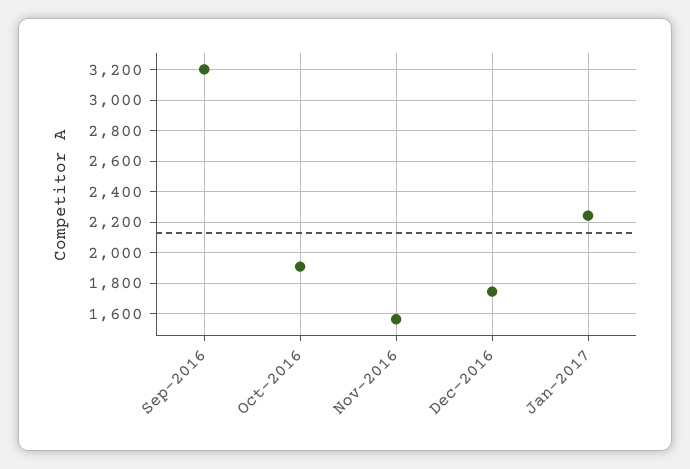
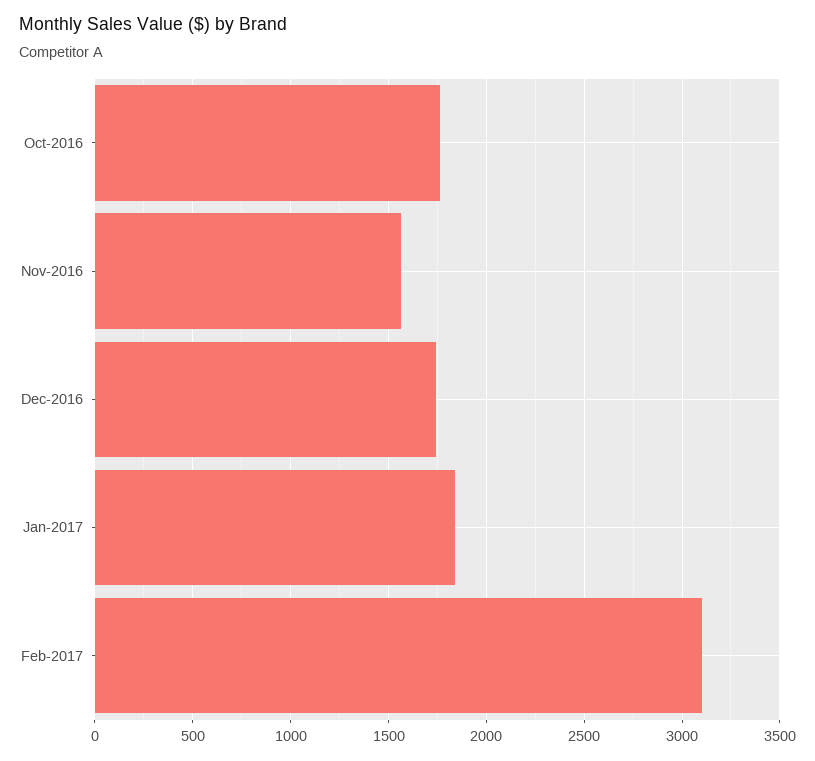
Sep-2016: 3200 -> none
Oct-2016: 1900 -> 1750
Jan-2017: 2250 -> 1850
Feb-2017: none -> 3100

